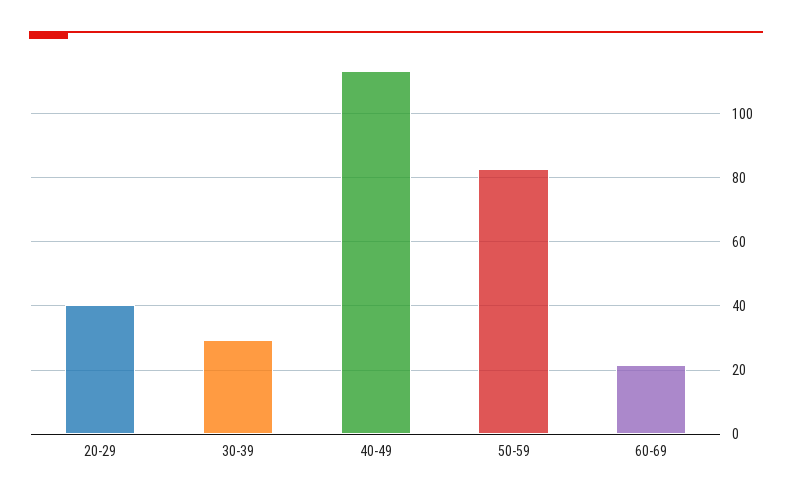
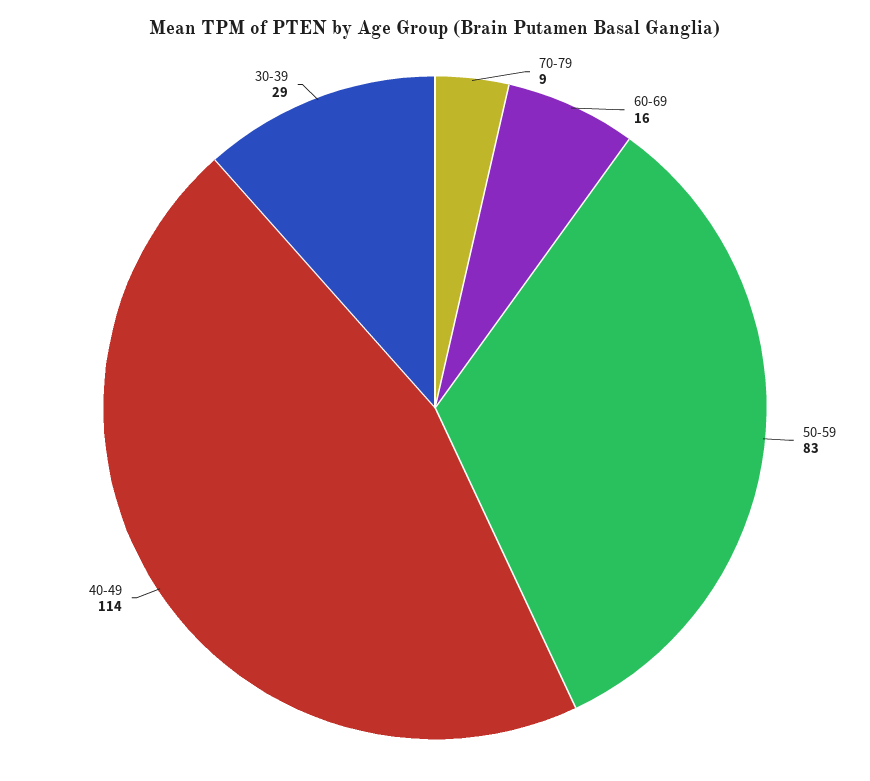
20-29: 40 -> none
60-69: 22 -> 16
70-79: none -> 9

